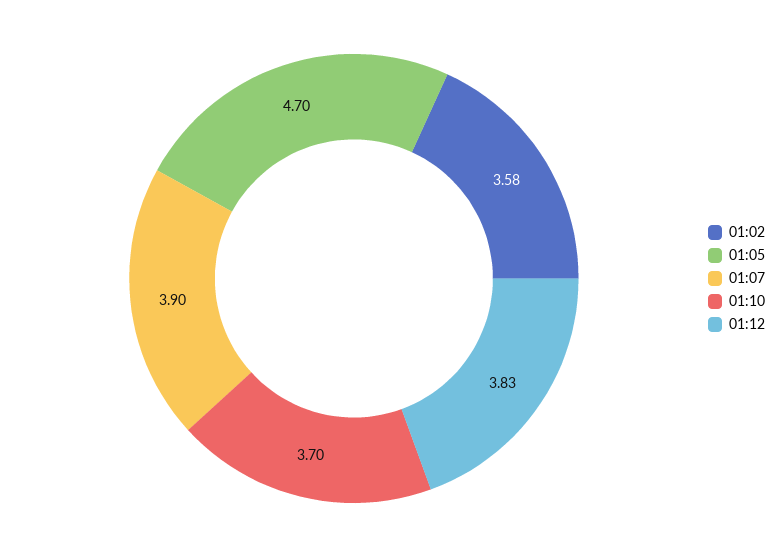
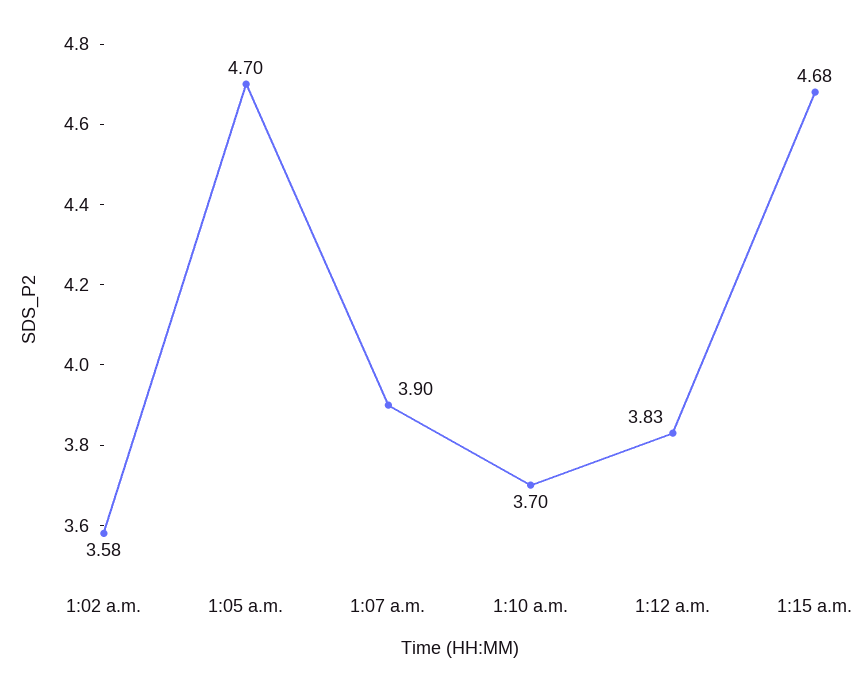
1:15 a.m.: none -> 4.68

